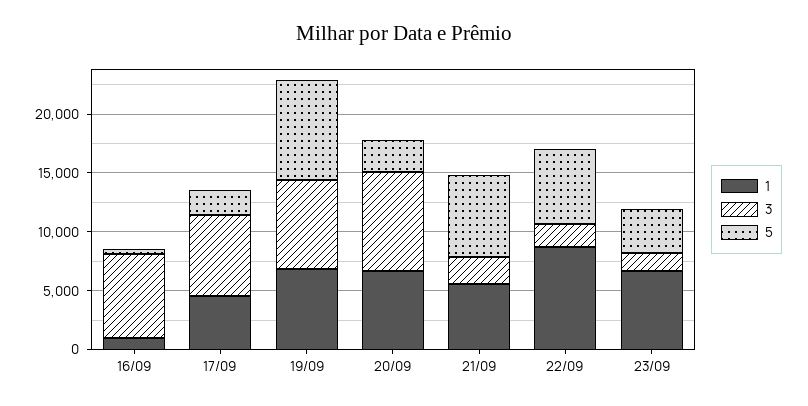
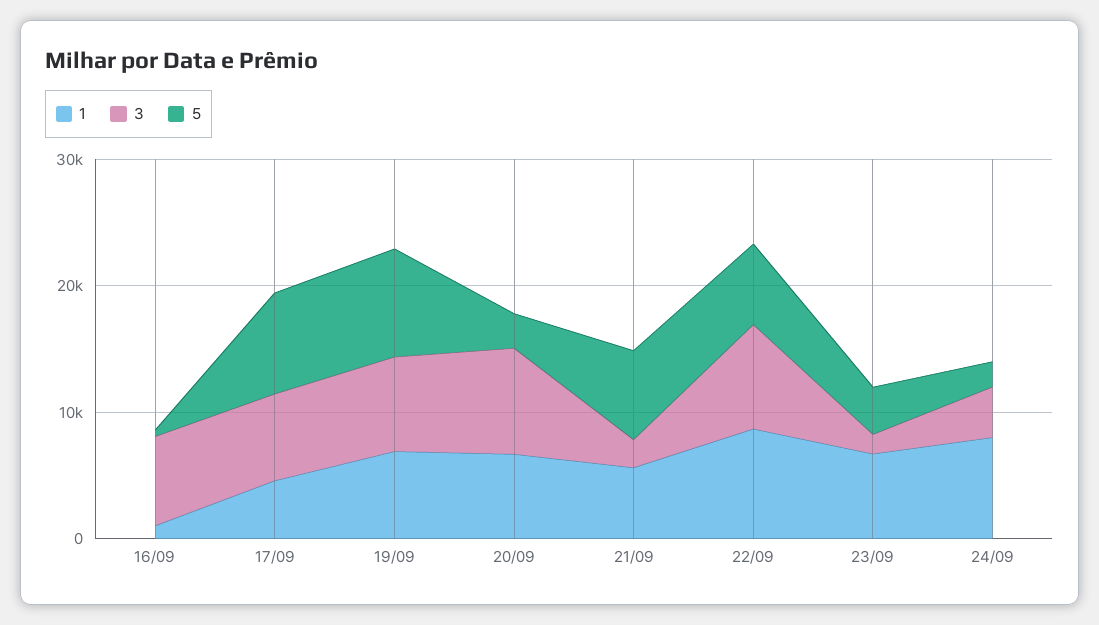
5, 17/09: 2000 -> 8000
3, 22/09: 2000 -> 8000
1, 24/09: none -> 8000
3, 24/09: none -> 4000
5, 24/09: none -> 2000

